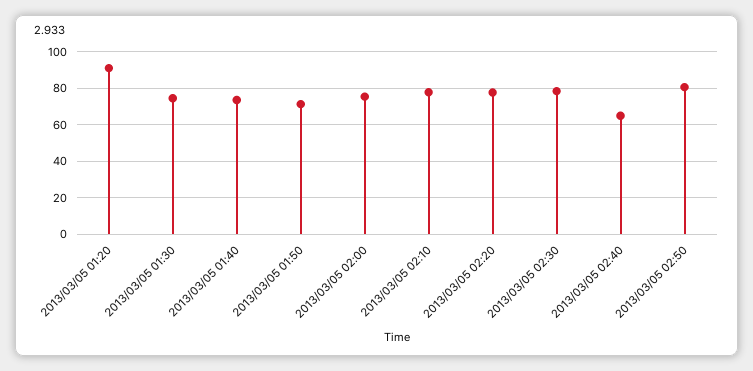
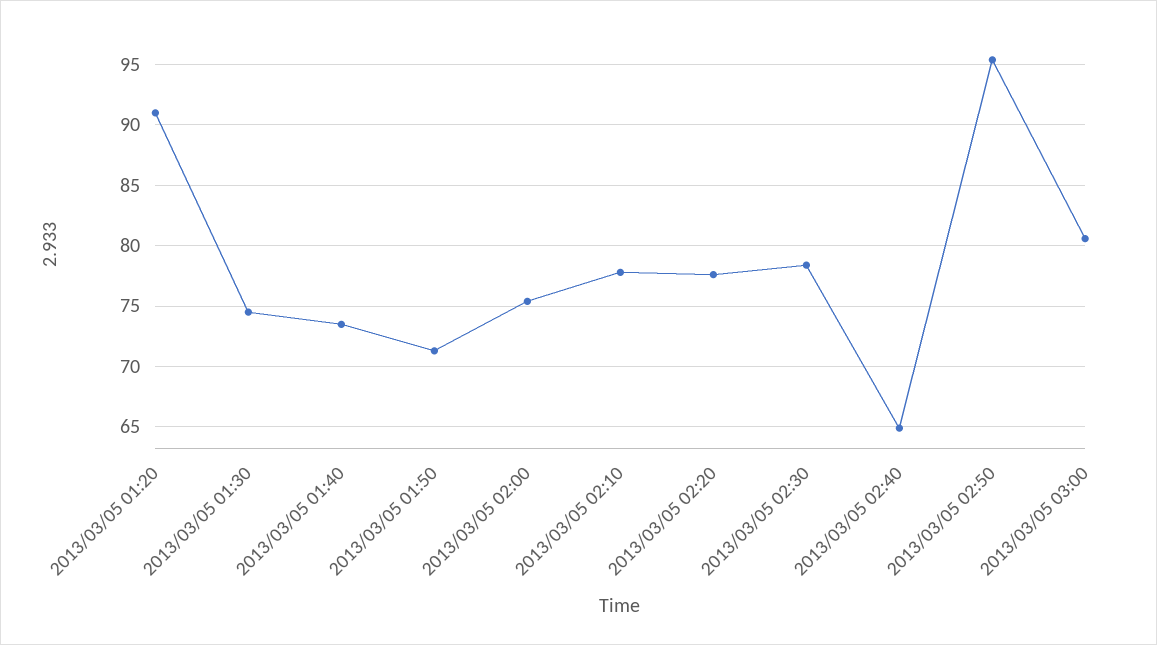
2013/03/05 02:50: 80 -> 95.5
2013/03/05 03:00: none -> 80.5

